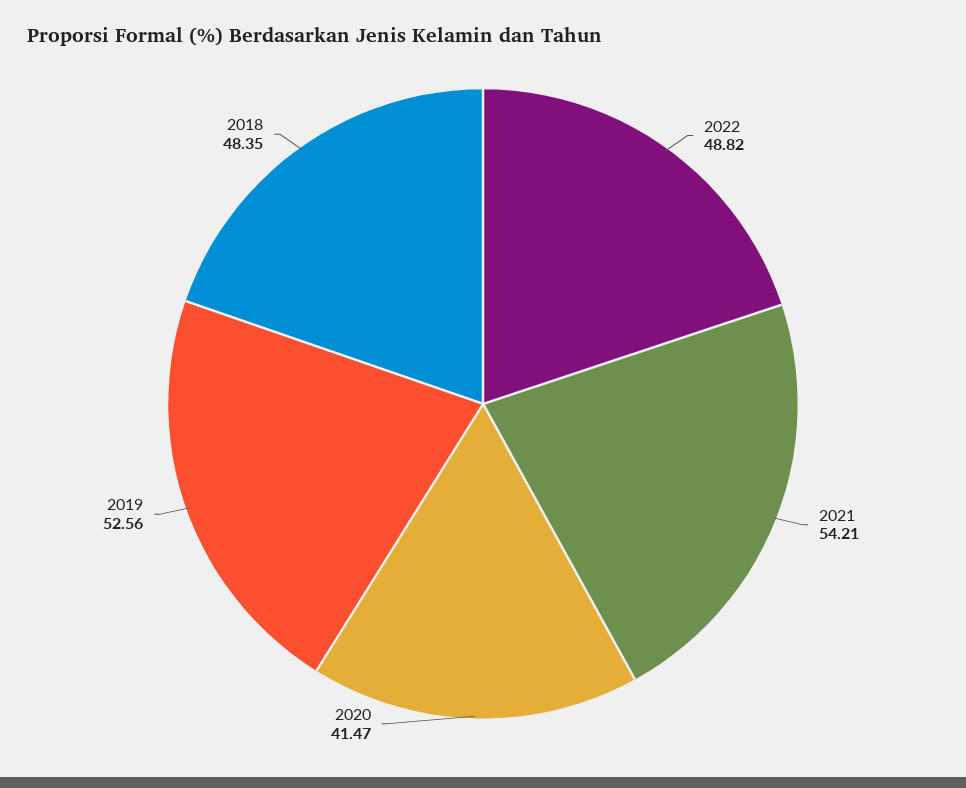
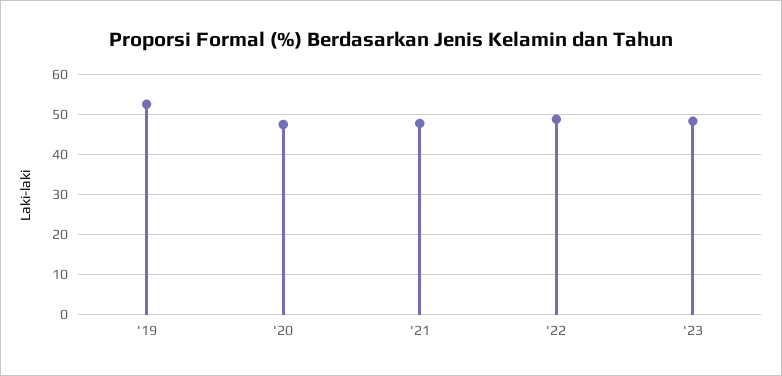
2021: 54.21 -> 48
2020: 41.47 -> 48
2018: 48.35 -> none
'23: none -> 48

